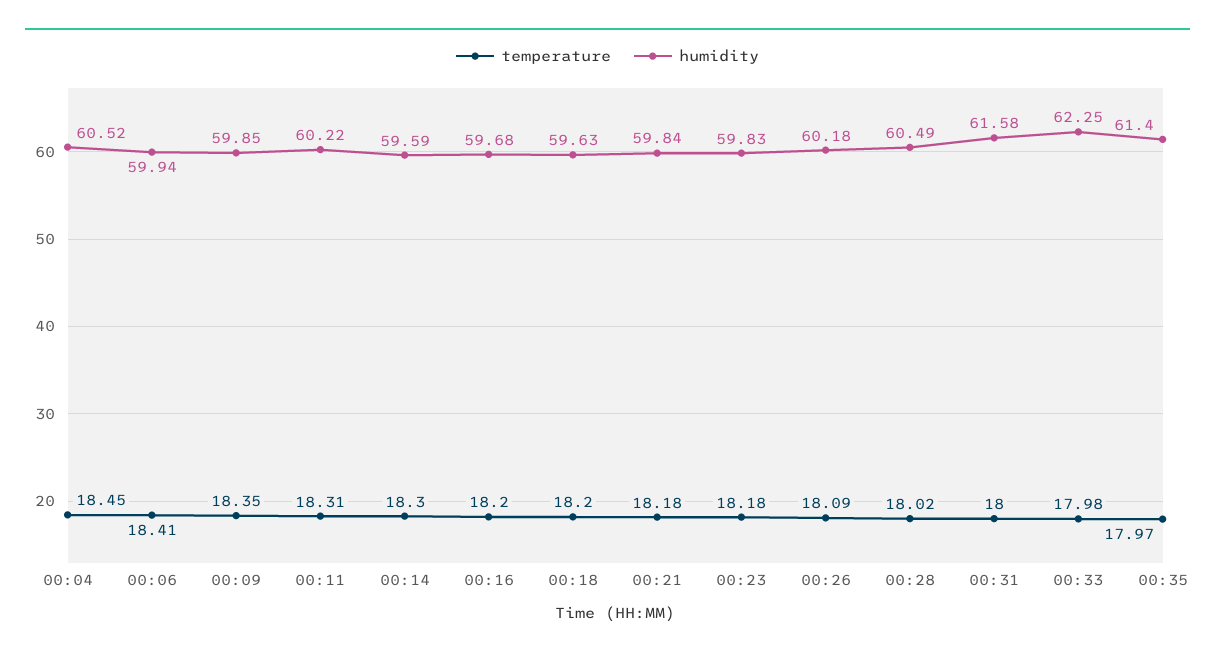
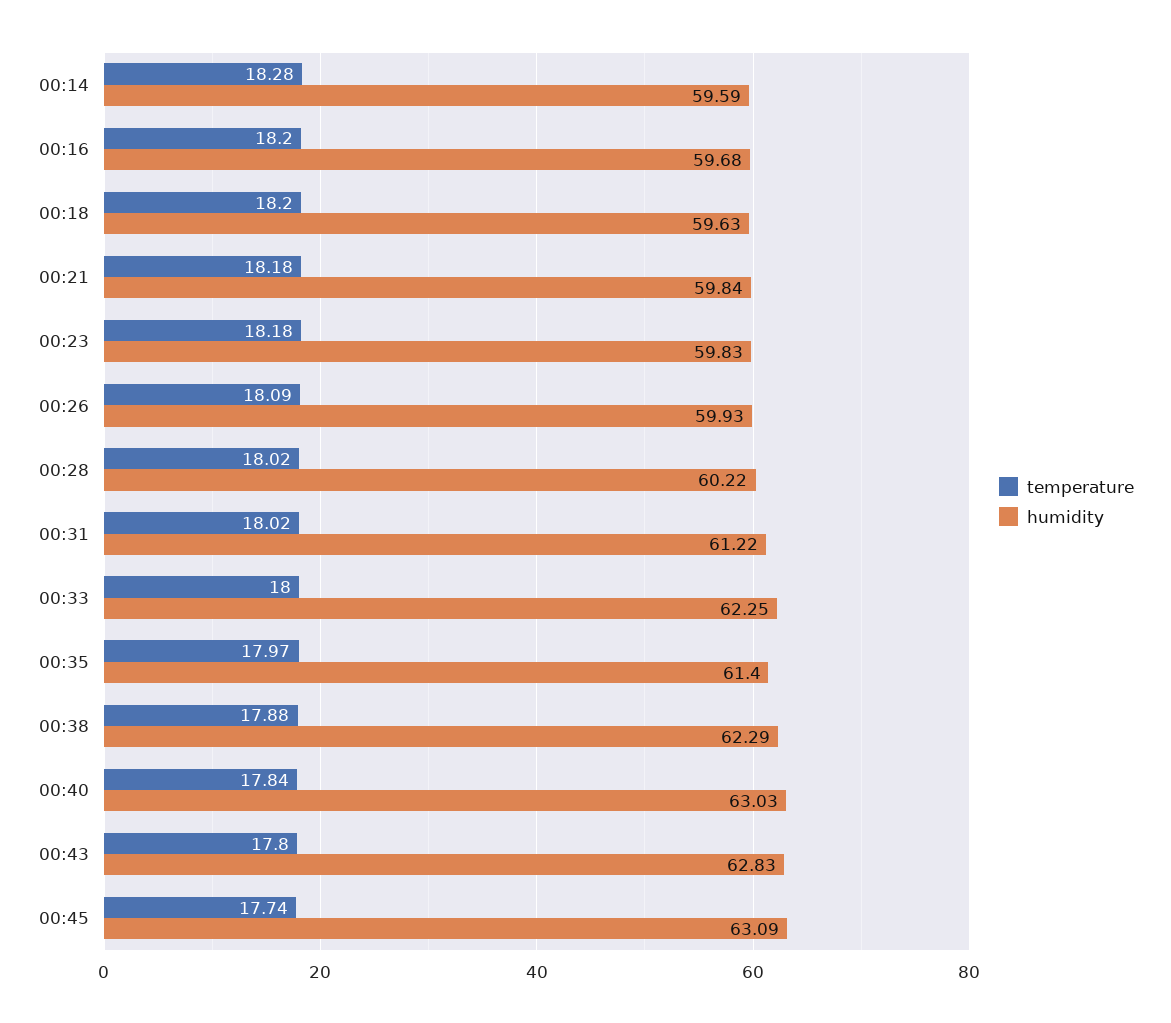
temperature, 00:04: 18.45 -> none
humidity, 00:04: 60.52 -> none
temperature, 00:06: 18.41 -> none
humidity, 00:06: 59.94 -> none
temperature, 00:09: 18.35 -> none
humidity, 00:09: 59.85 -> none
temperature, 00:11: 18.31 -> none
humidity, 00:11: 60.22 -> none
temperature, 00:14: 18.3 -> 18.28
humidity, 00:26: 60.18 -> 59.93
humidity, 00:28: 60.49 -> 60.22
temperature, 00:31: 18 -> 18.02
humidity, 00:31: 61.58 -> 61.22
temperature, 00:33: 17.98 -> 18
temperature, 00:38: none -> 17.88
humidity, 00:38: none -> 62.29
temperature, 00:40: none -> 17.84
humidity, 00:40: none -> 63.03
temperature, 00:43: none -> 17.8
humidity, 00:43: none -> 62.83
temperature, 00:45: none -> 17.74
humidity, 00:45: none -> 63.09

